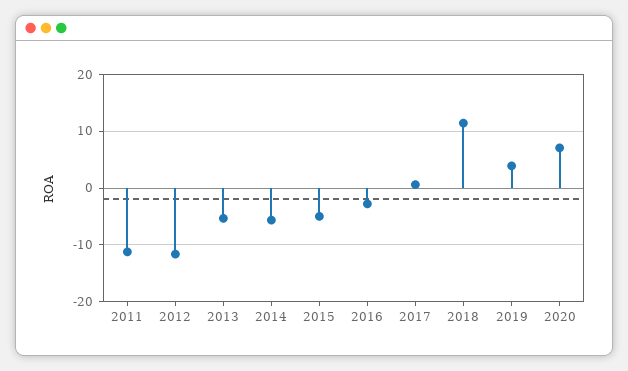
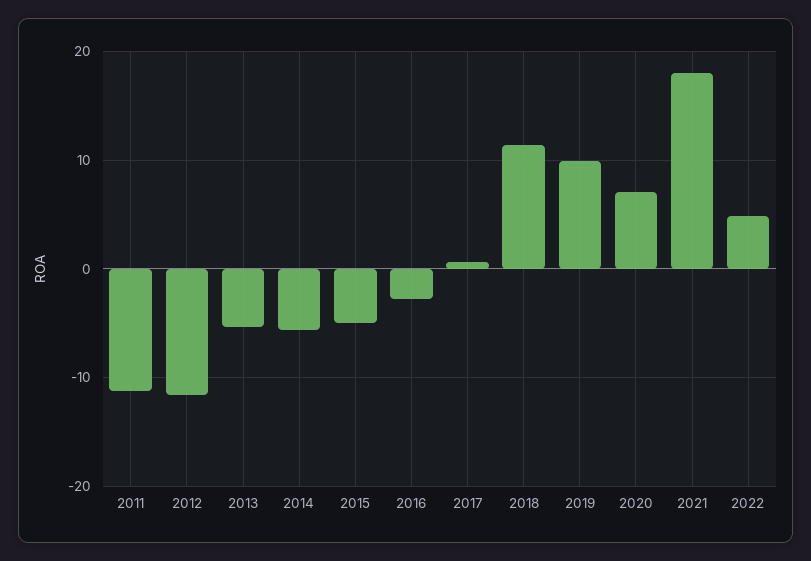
2019: 4 -> 10
2021: none -> 18
2022: none -> 5

